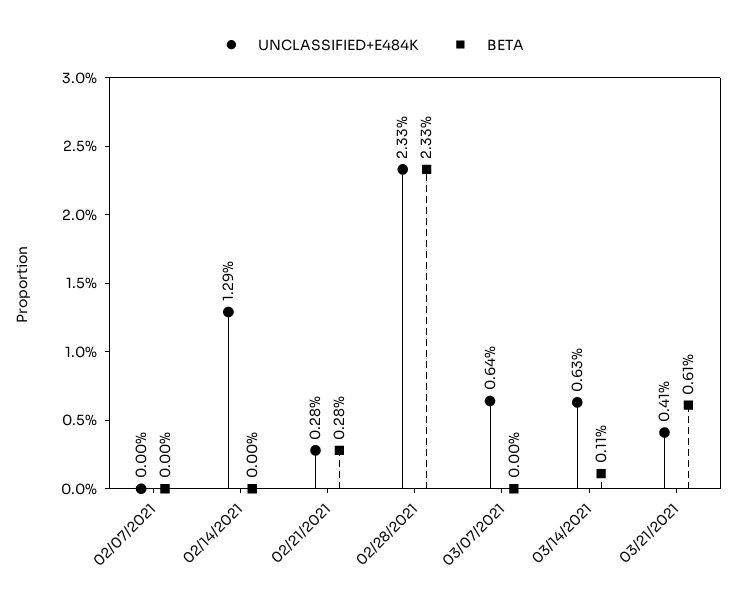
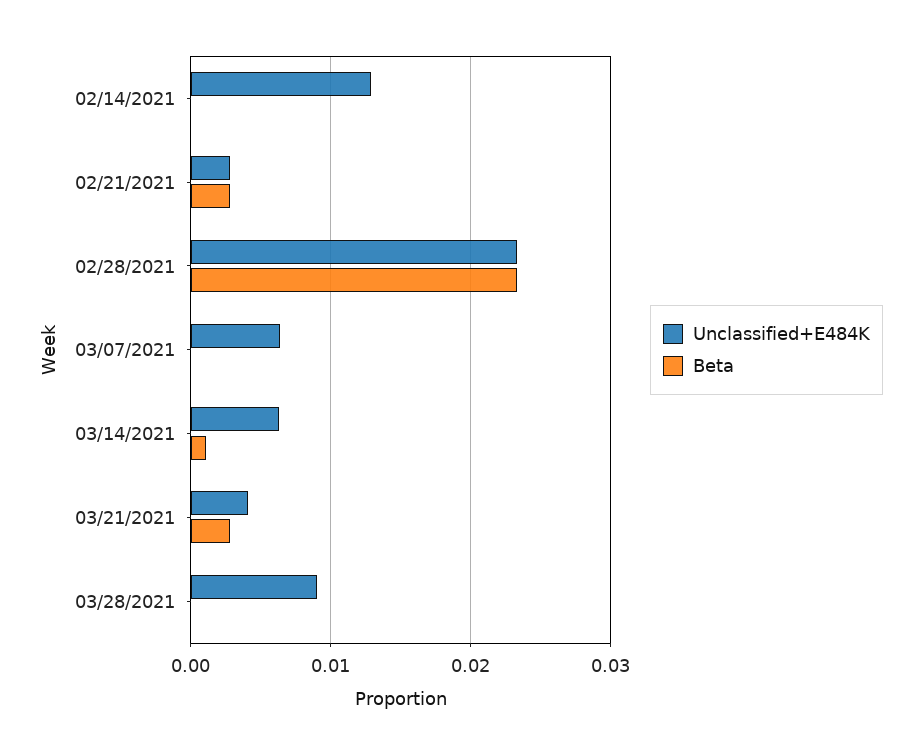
UNCLASSIFIED+E484K, 02/07/2021: 0 -> none
BETA, 02/07/2021: 0 -> none
BETA, 03/21/2021: 0.0061 -> 0.003
UNCLASSIFIED+E484K, 03/28/2021: none -> 0.009
BETA, 03/28/2021: none -> 0

